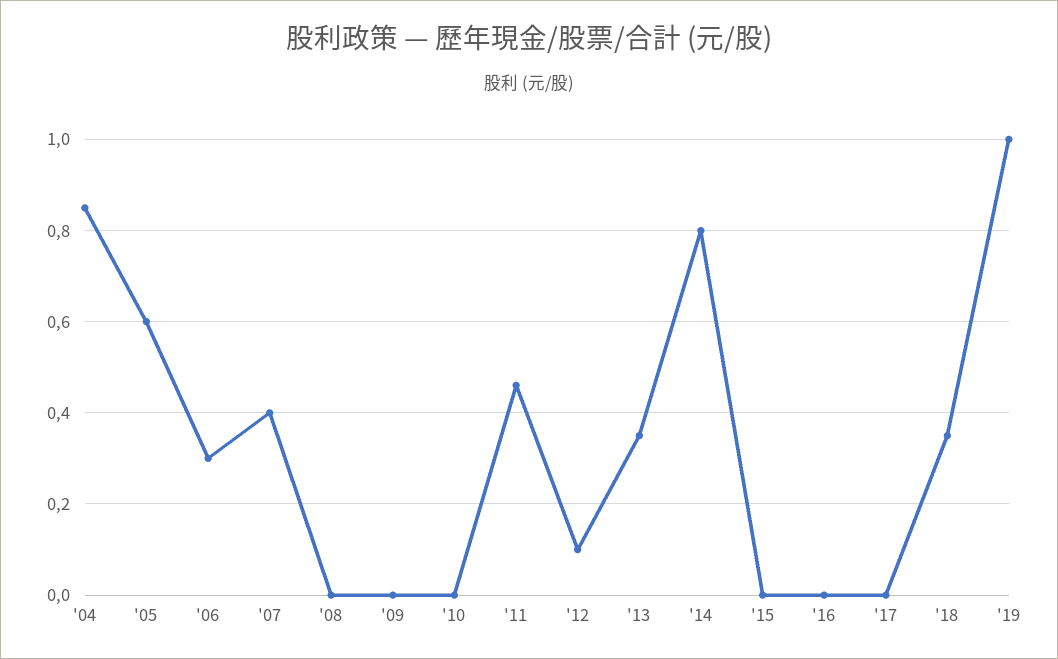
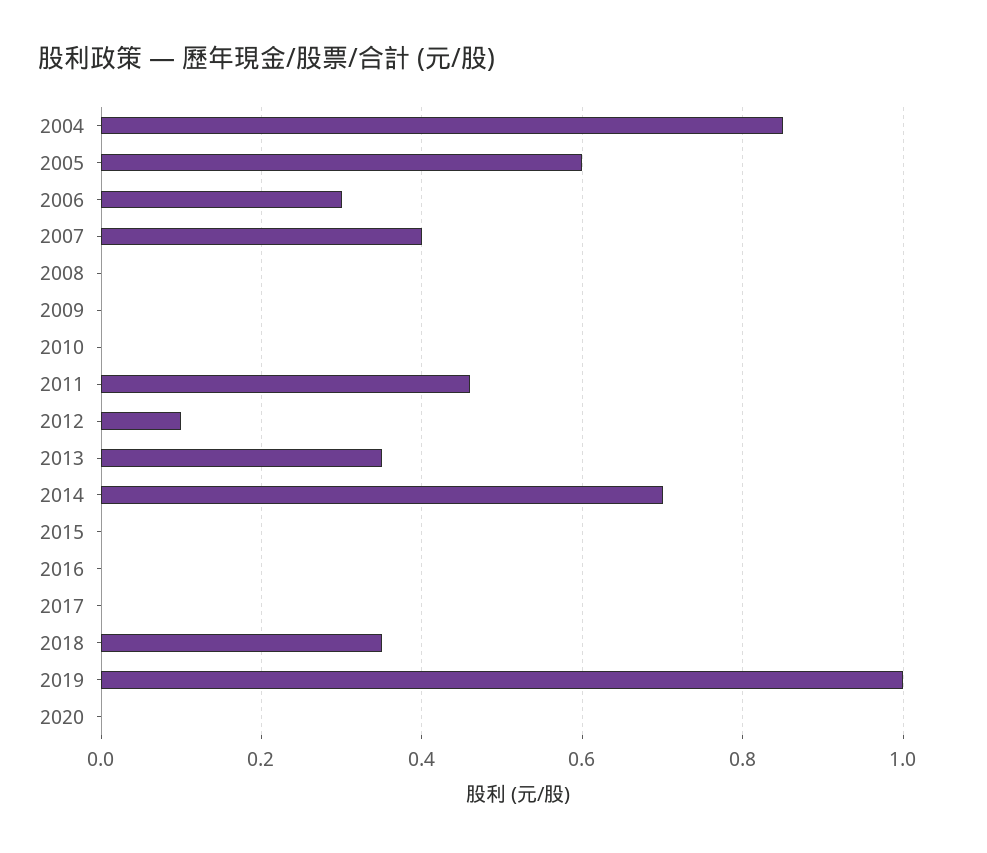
'14: 0.8 -> 0.7
2020: none -> 0

